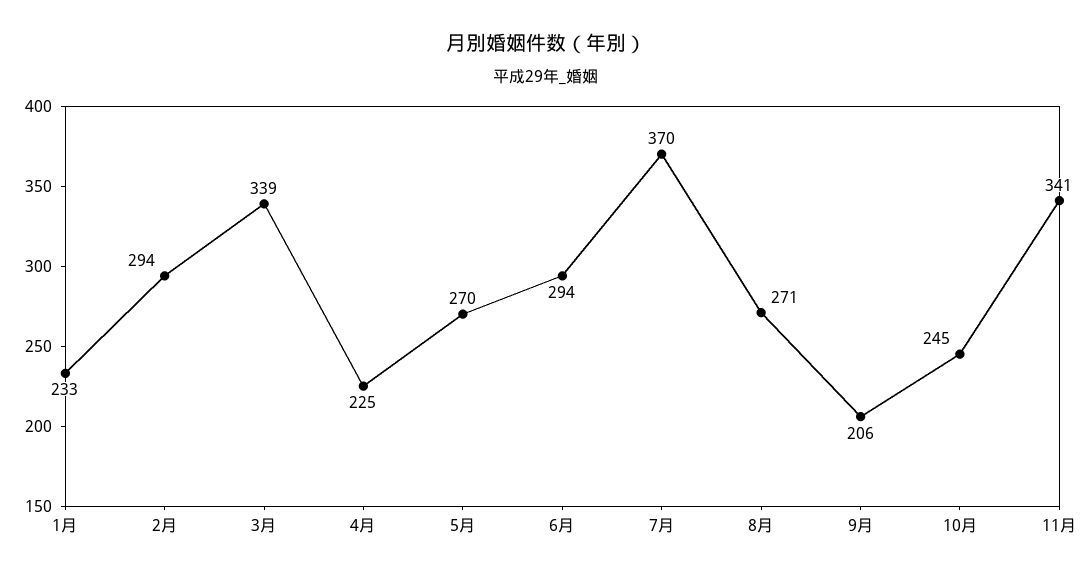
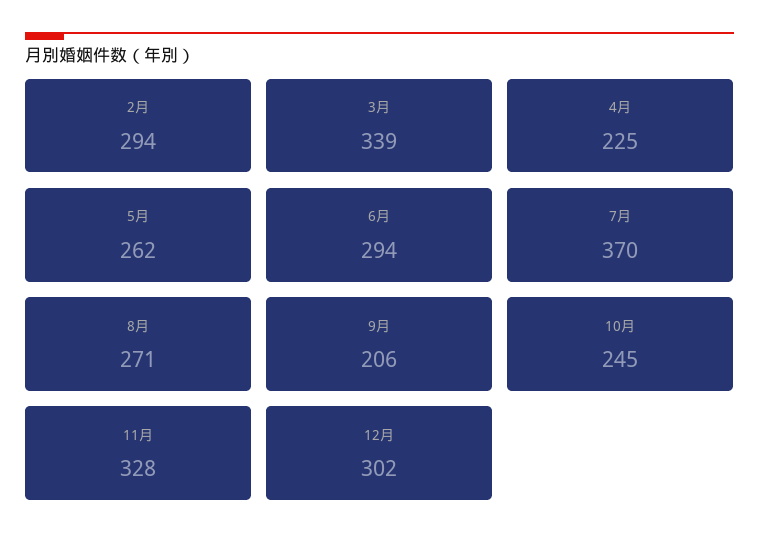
1月: 233 -> none
5月: 270 -> 262
11月: 341 -> 328
12月: none -> 302

